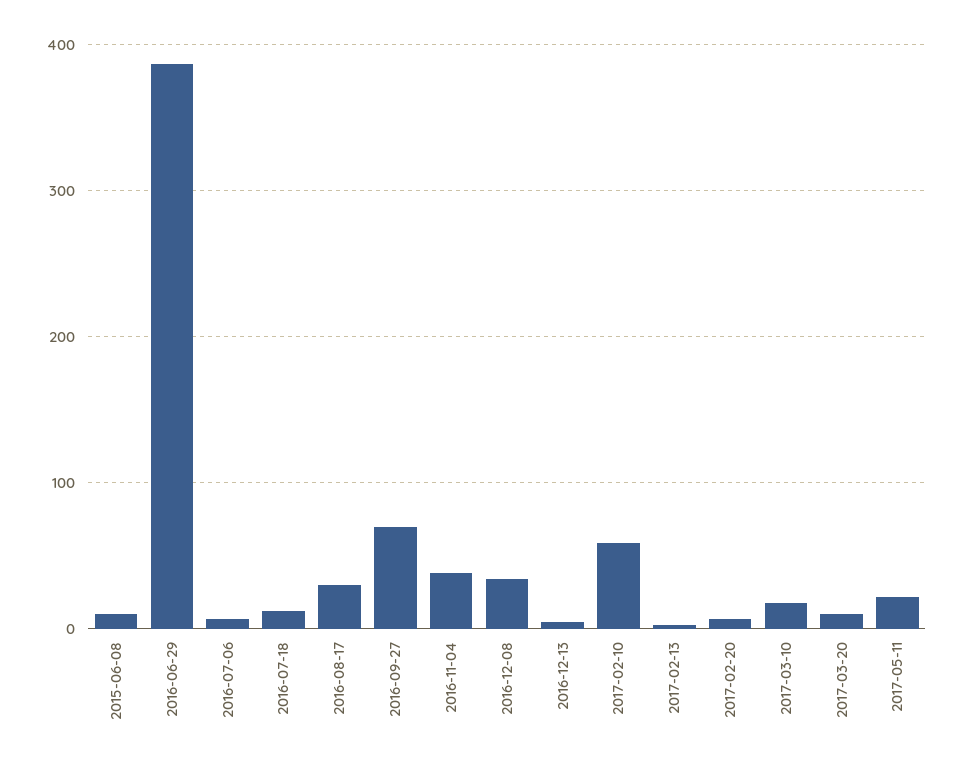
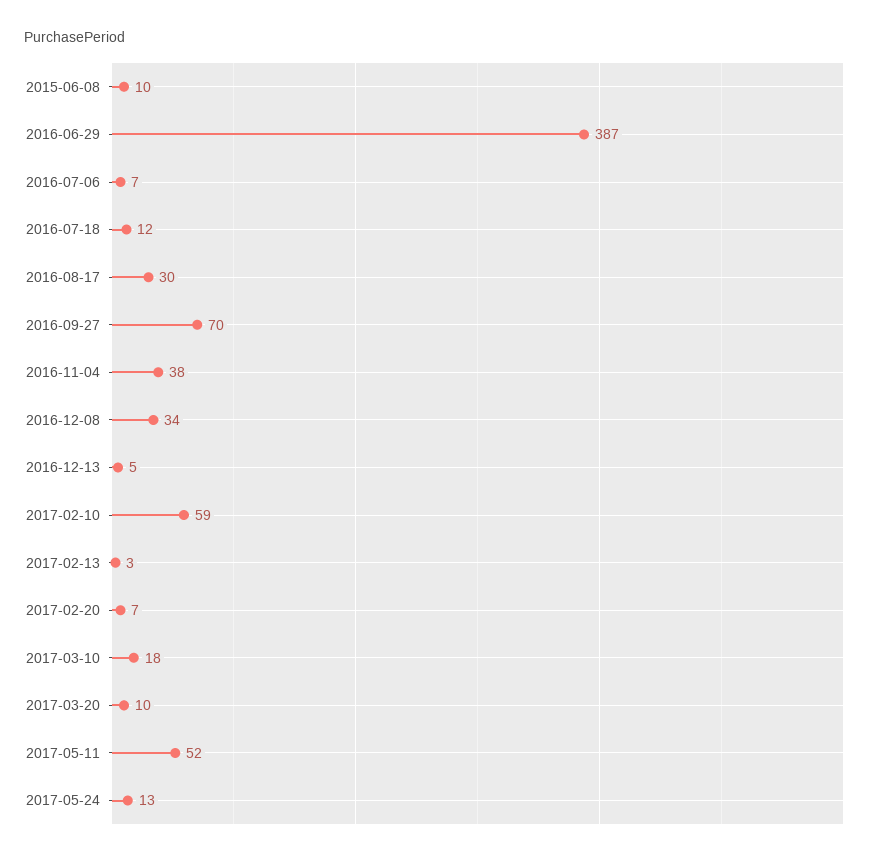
2017-05-11: 20 -> 52
2017-05-24: none -> 13

